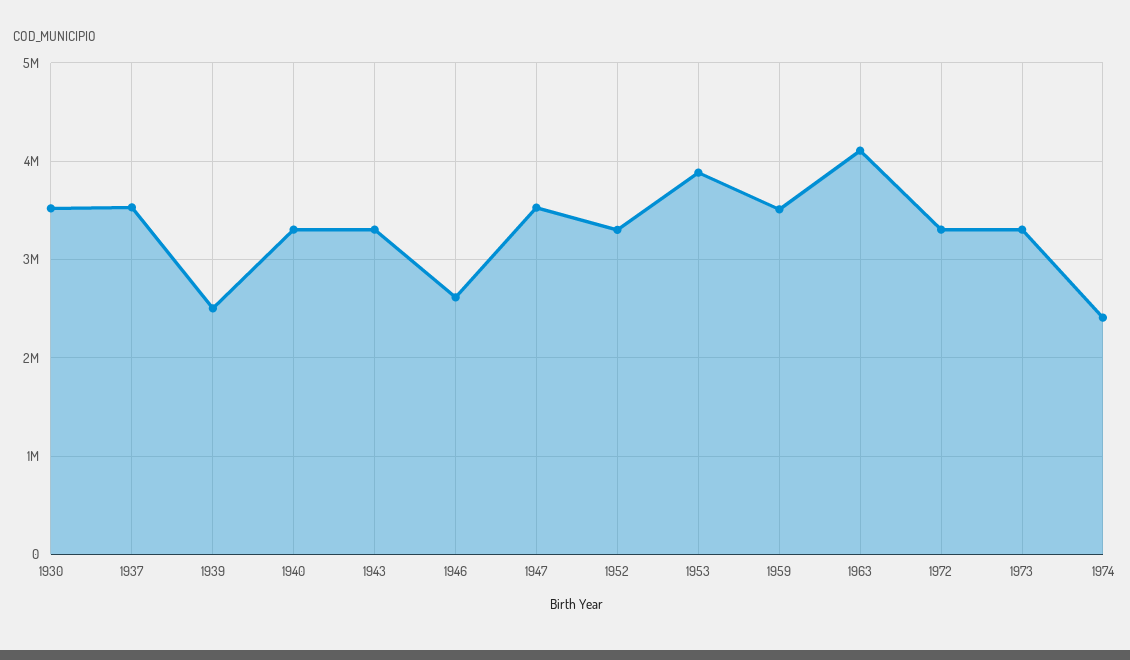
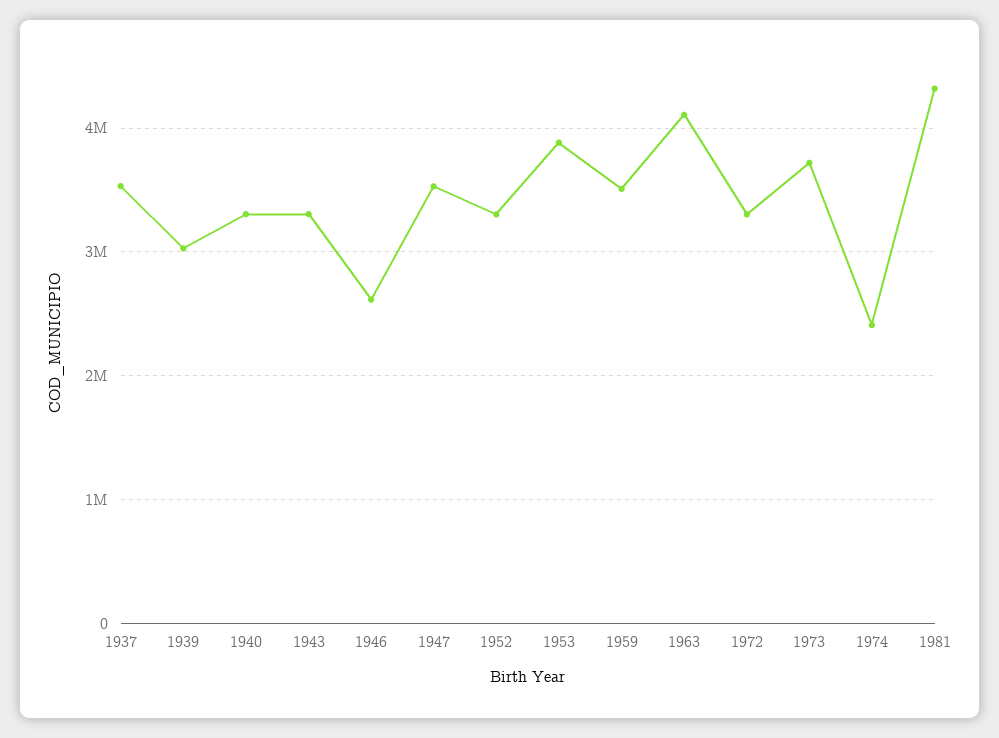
1930: 3500000 -> none
1939: 2500000 -> 3000000
1973: 3300000 -> 3700000
1981: none -> 4300000

